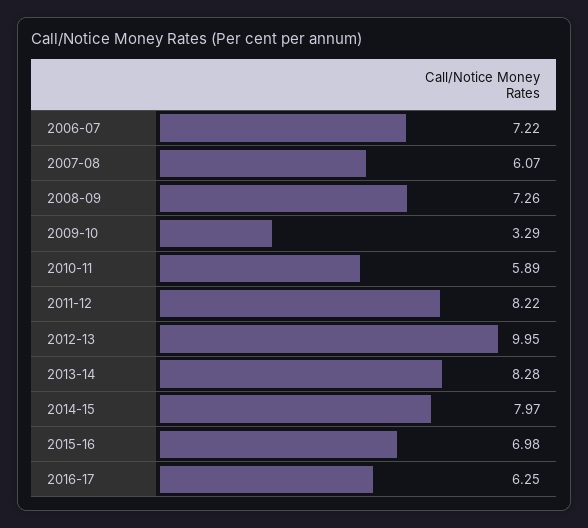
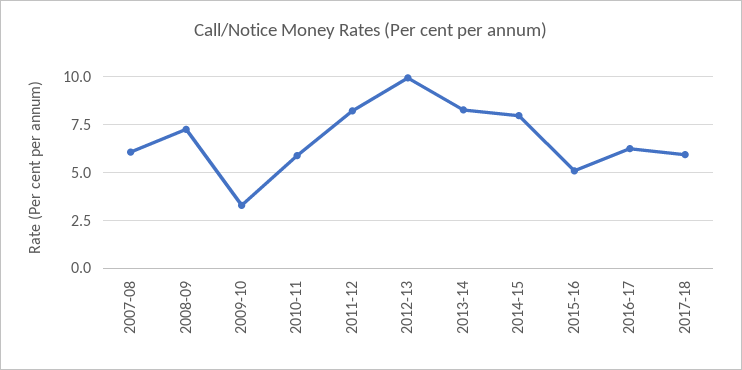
2006-07: 7.22 -> none
2015-16: 6.98 -> 5
2017-18: none -> 6

